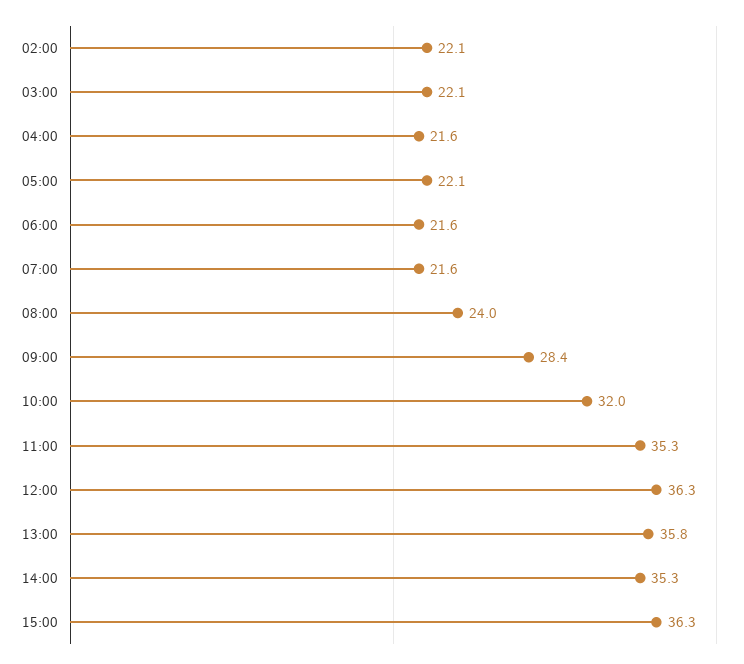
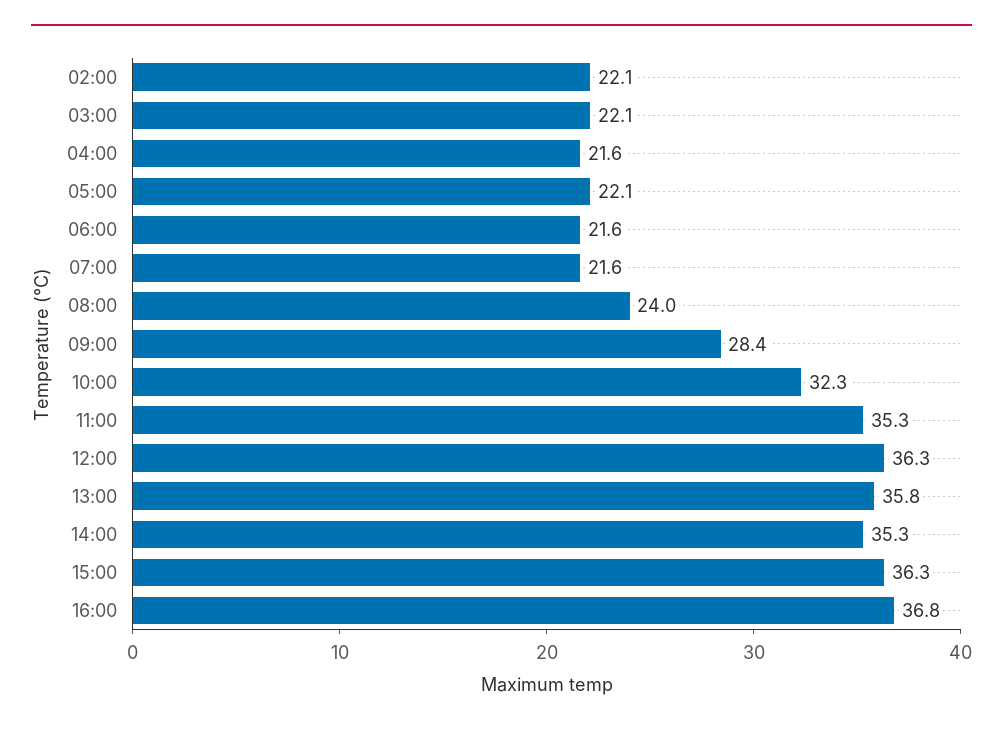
10:00: 32 -> 32.3
16:00: none -> 36.8

